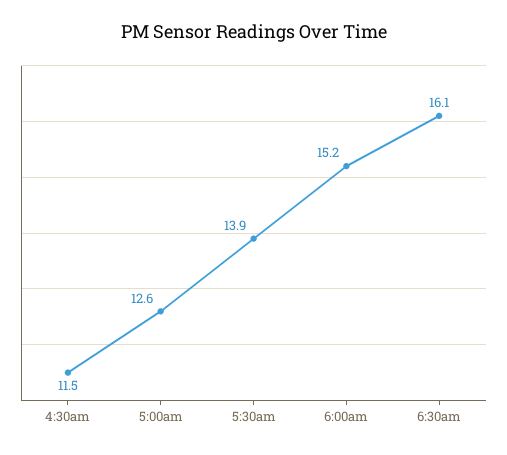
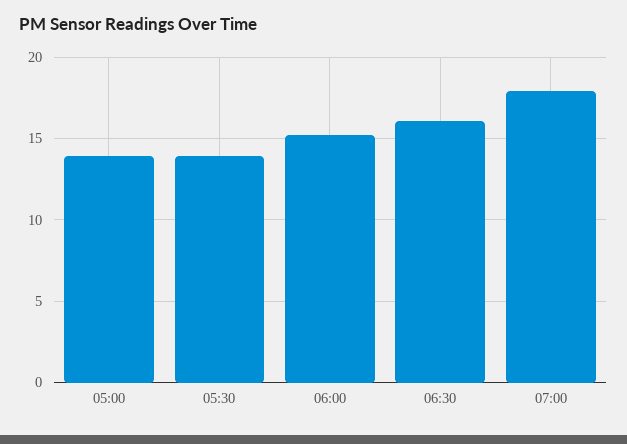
4:30am: 11.5 -> none
5:00am: 12.6 -> 14
07:00: none -> 18

